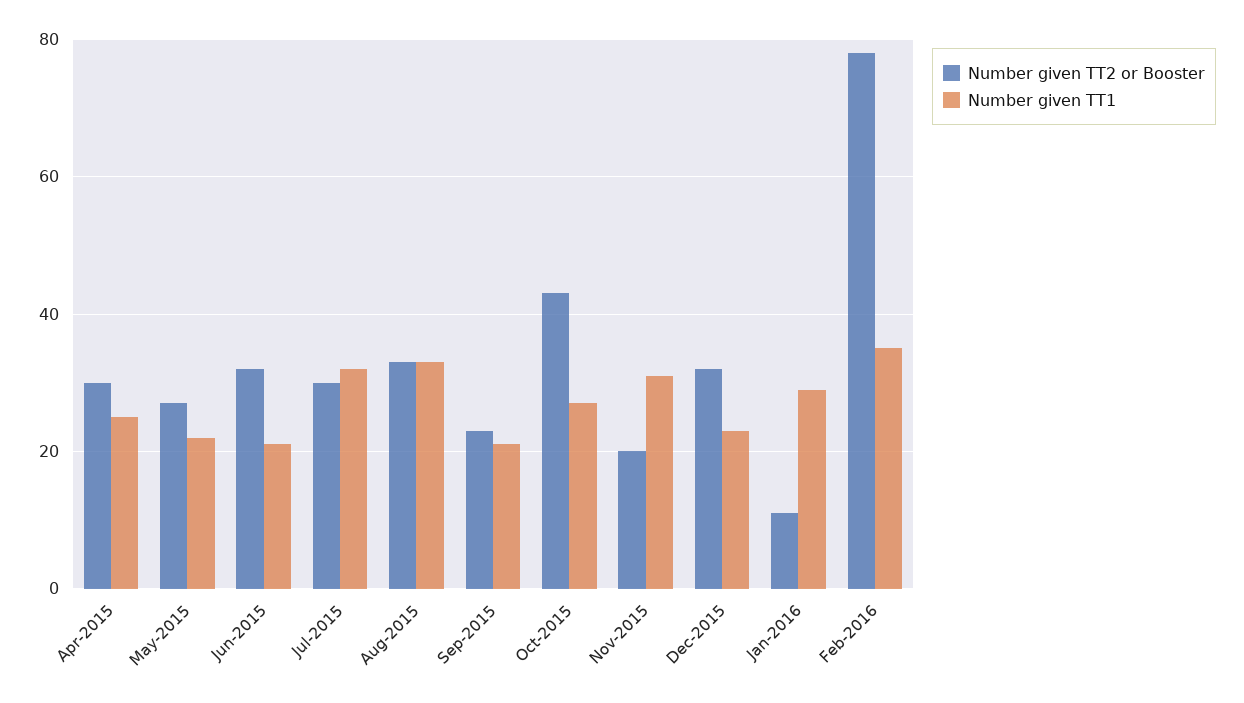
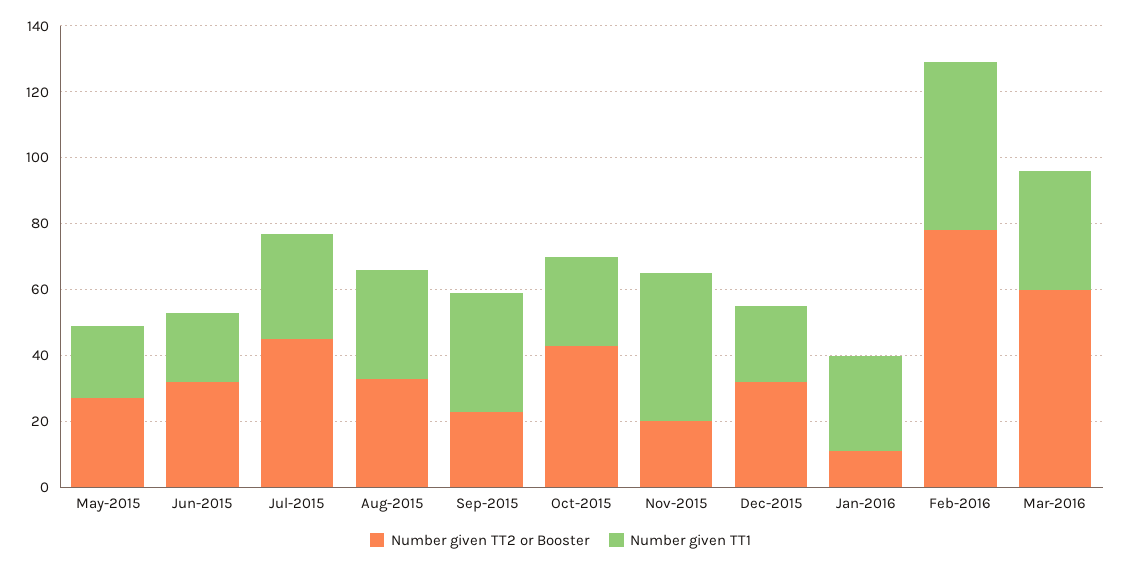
Number given TT2 or Booster, Apr-2015: 30 -> none
Number given TT1, Apr-2015: 25 -> none
Number given TT2 or Booster, Jul-2015: 30 -> 45
Number given TT1, Sep-2015: 20 -> 35
Number given TT1, Nov-2015: 30 -> 45
Number given TT1, Feb-2016: 35 -> 50
Number given TT2 or Booster, Mar-2016: none -> 60
Number given TT1, Mar-2016: none -> 35

